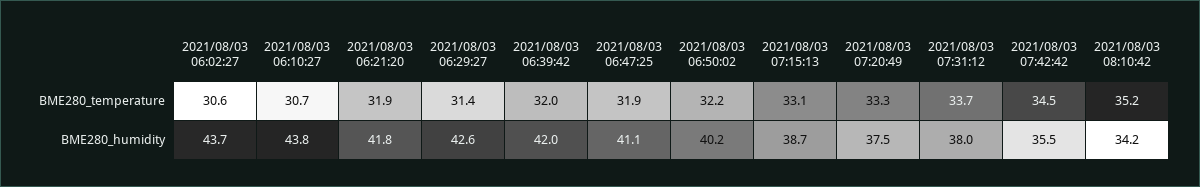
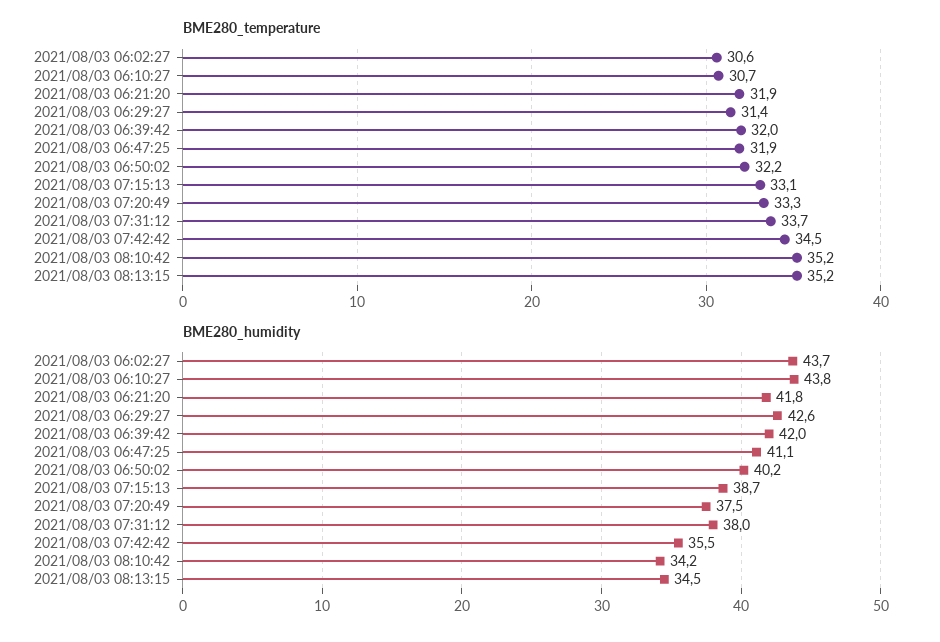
BME280_temperature, 2021/08/03 08:13:15: none -> 35.2
BME280_humidity, 2021/08/03 08:13:15: none -> 34.5

